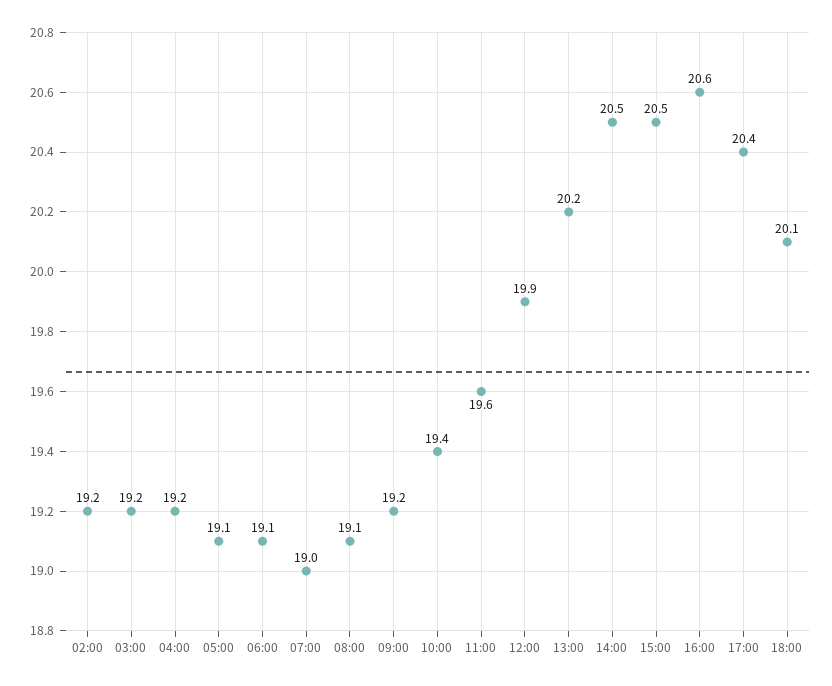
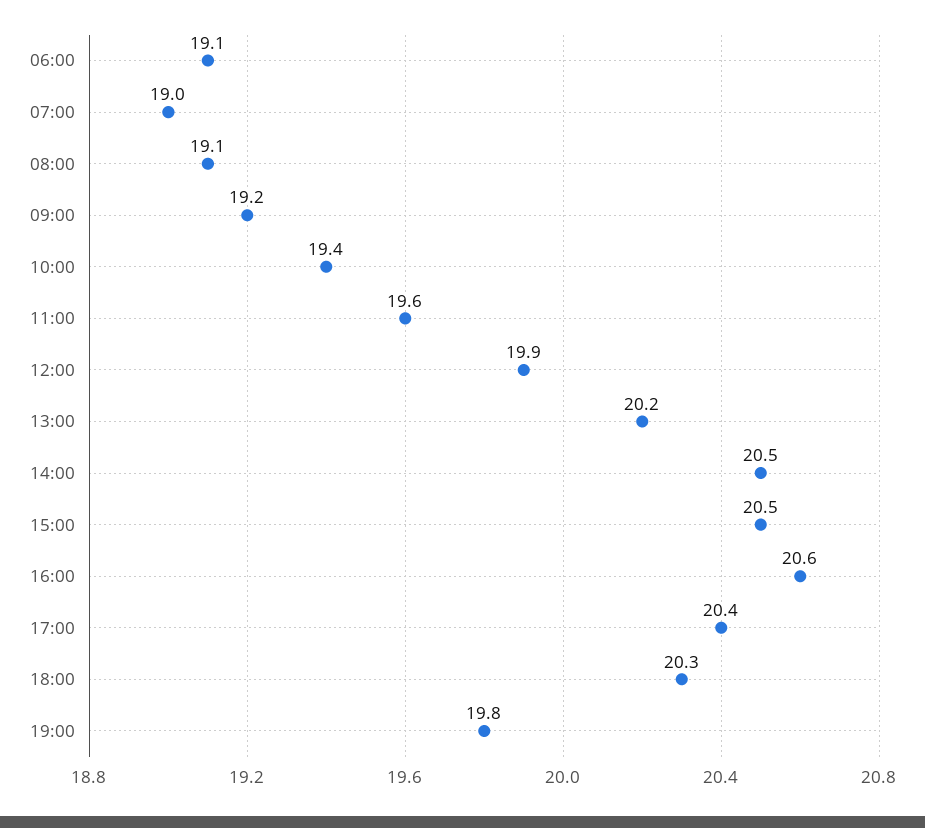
02:00: 19.2 -> none
03:00: 19.2 -> none
04:00: 19.2 -> none
05:00: 19.1 -> none
18:00: 20.1 -> 20.3
19:00: none -> 19.8

